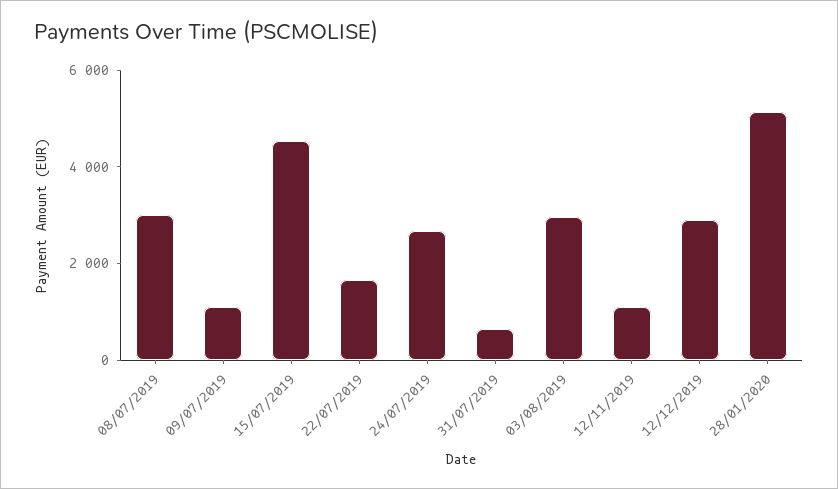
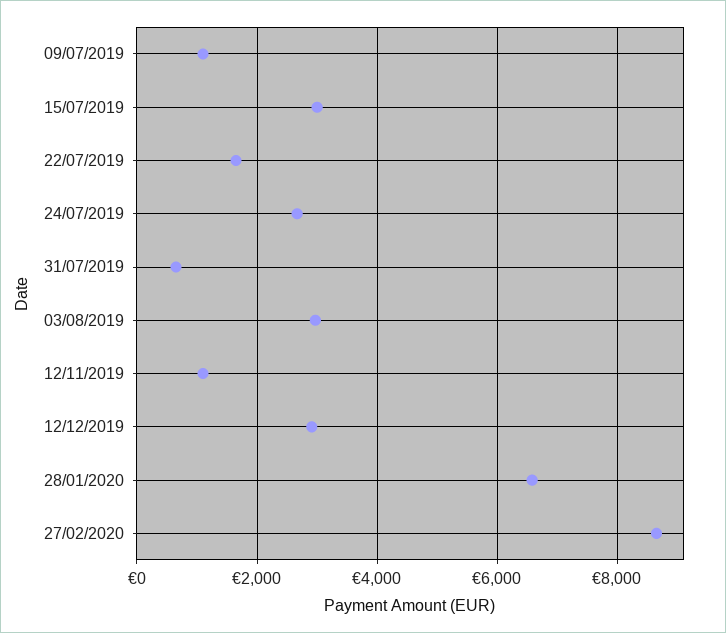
08/07/2019: 3000 -> none
15/07/2019: 4500 -> 3000
28/01/2020: 5000 -> 6600
27/02/2020: none -> 8600

